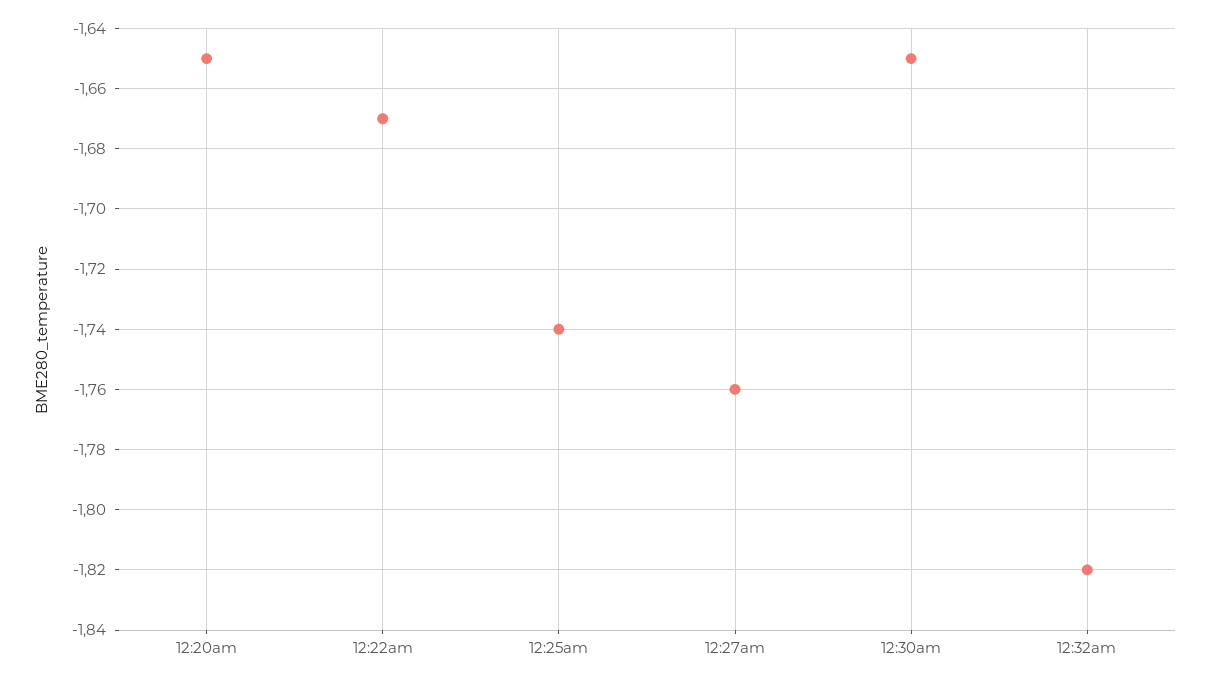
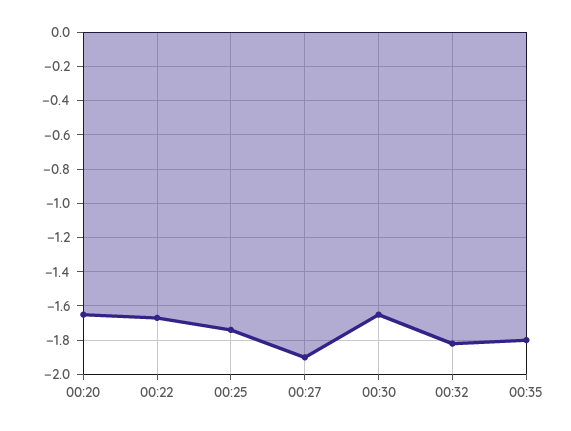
12:27am: -1.76 -> -1.9
00:35: none -> -1.8

